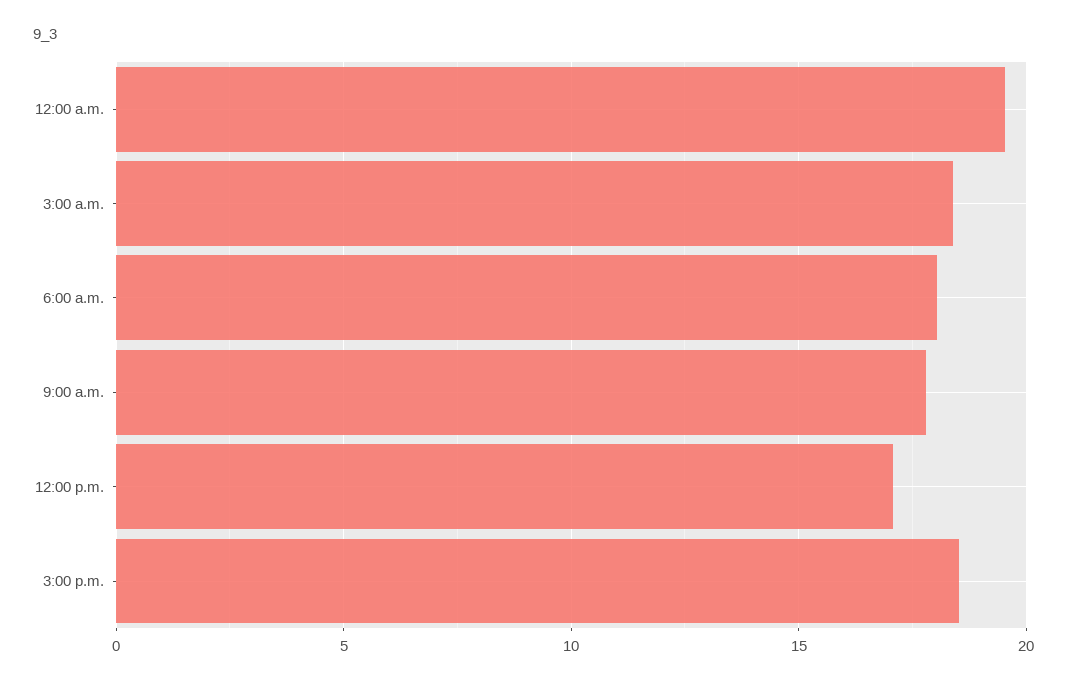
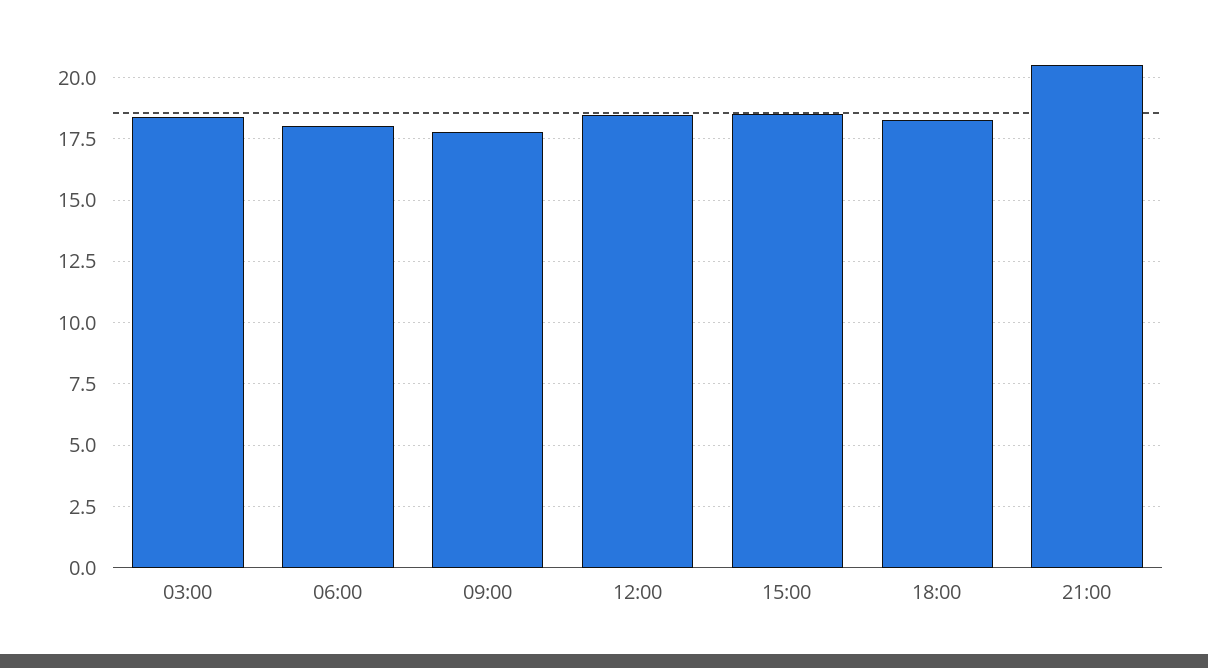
12:00 a.m.: 19.5 -> none
12:00 p.m.: 17 -> 18.5
18:00: none -> 18.25
21:00: none -> 20.5

